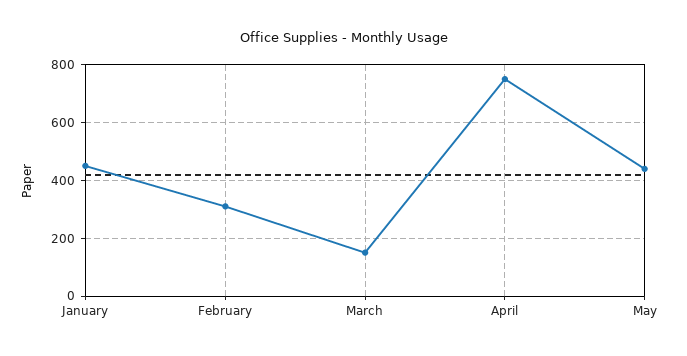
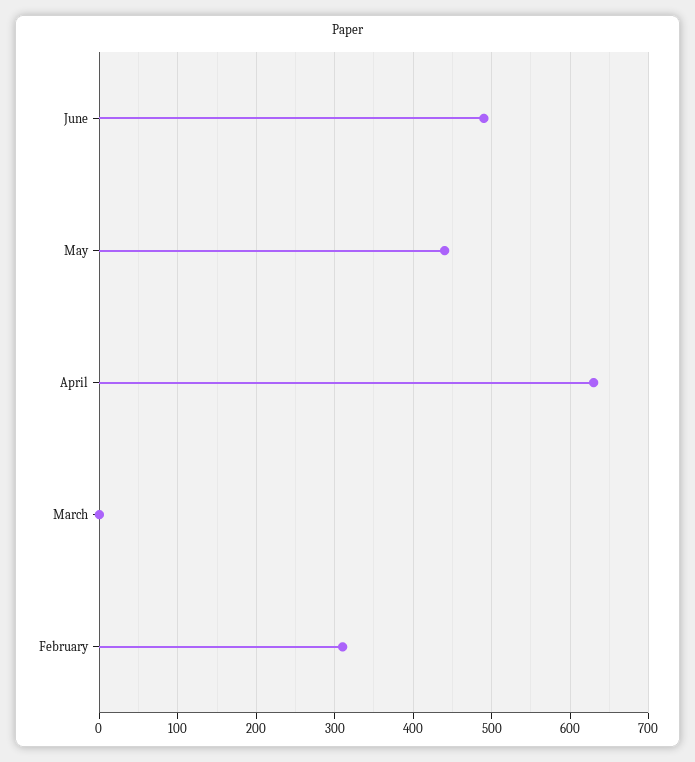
January: 450 -> none
March: 150 -> 0
April: 750 -> 630
June: none -> 490

